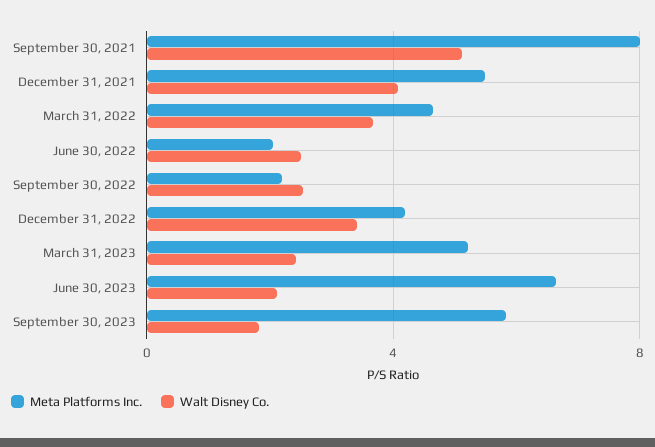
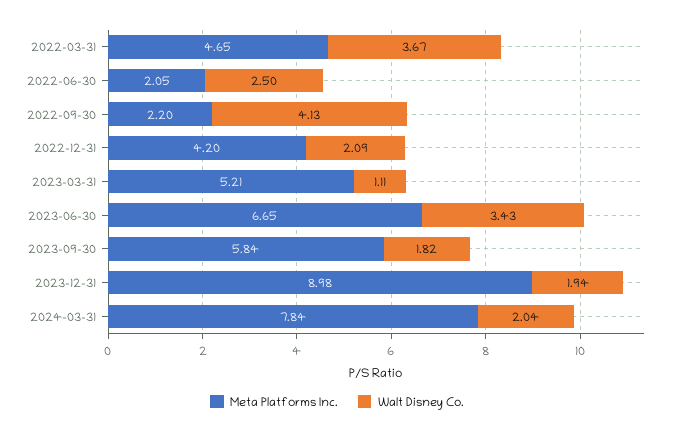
Meta Platforms Inc., September 30, 2021: 8 -> none
Walt Disney Co., September 30, 2021: 5 -> none
Meta Platforms Inc., December 31, 2021: 5.5 -> none
Walt Disney Co., December 31, 2021: 4 -> none
Walt Disney Co., September 30, 2022: 2.5 -> 4.13
Walt Disney Co., December 31, 2022: 3.5 -> 2.09
Walt Disney Co., March 31, 2023: 2.5 -> 1.11
Walt Disney Co., June 30, 2023: 2 -> 3.43
Meta Platforms Inc., 2023-12-31: none -> 8.98
Walt Disney Co., 2023-12-31: none -> 1.94
Meta Platforms Inc., 2024-03-31: none -> 7.84
Walt Disney Co., 2024-03-31: none -> 2.04

